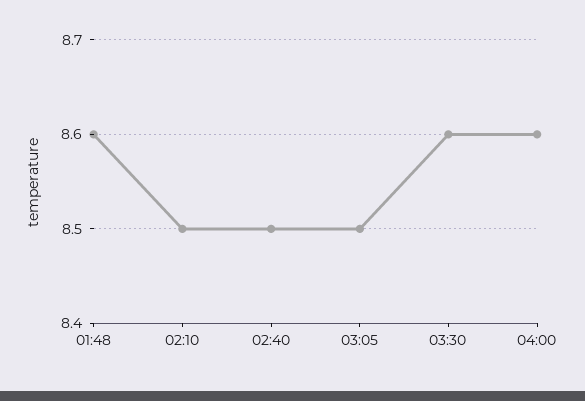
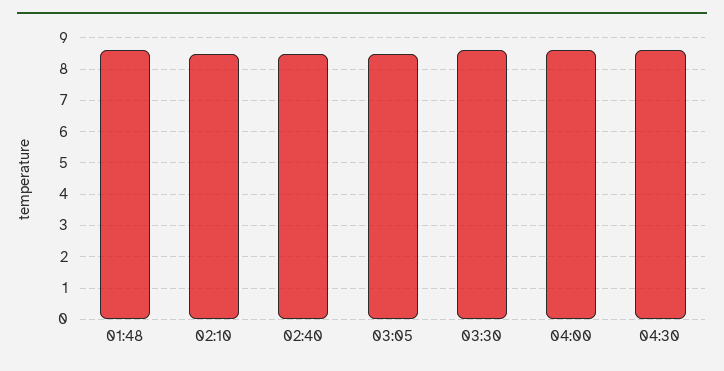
04:30: none -> 8.5

